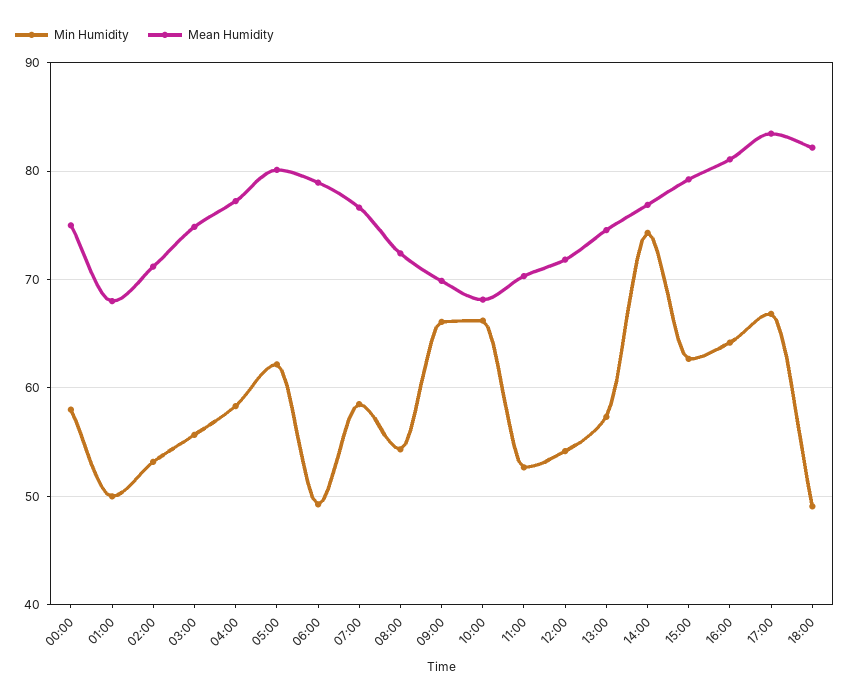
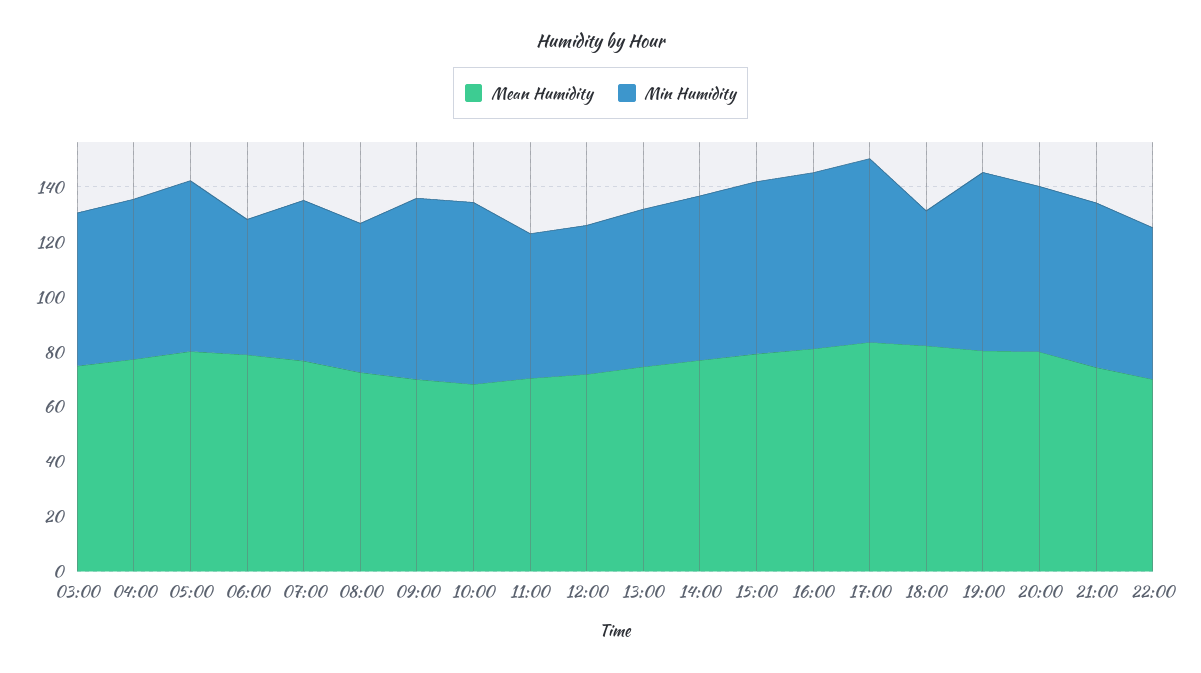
Min Humidity, 00:00: 58 -> none
Mean Humidity, 00:00: 75 -> none
Min Humidity, 01:00: 50 -> none
Mean Humidity, 01:00: 68 -> none
Min Humidity, 02:00: 53 -> none
Mean Humidity, 02:00: 71 -> none
Min Humidity, 14:00: 74 -> 60
Mean Humidity, 19:00: none -> 80
Min Humidity, 19:00: none -> 65
Mean Humidity, 20:00: none -> 80
Min Humidity, 20:00: none -> 60
Mean Humidity, 21:00: none -> 75
Min Humidity, 21:00: none -> 60
Mean Humidity, 22:00: none -> 70
Min Humidity, 22:00: none -> 55

